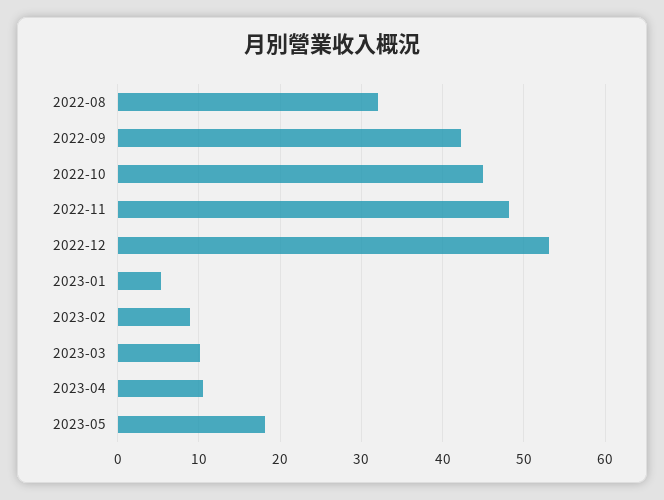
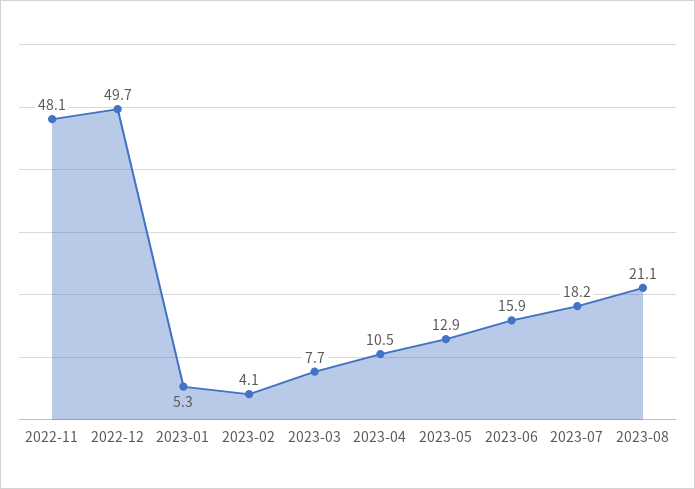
2022-08: 32 -> none
2022-09: 42 -> none
2022-10: 45 -> none
2022-12: 53 -> 49.7
2023-02: 9 -> 4.1
2023-03: 10 -> 7.7
2023-05: 18 -> 12.9
2023-06: none -> 15.9
2023-07: none -> 18.2
2023-08: none -> 21.1

